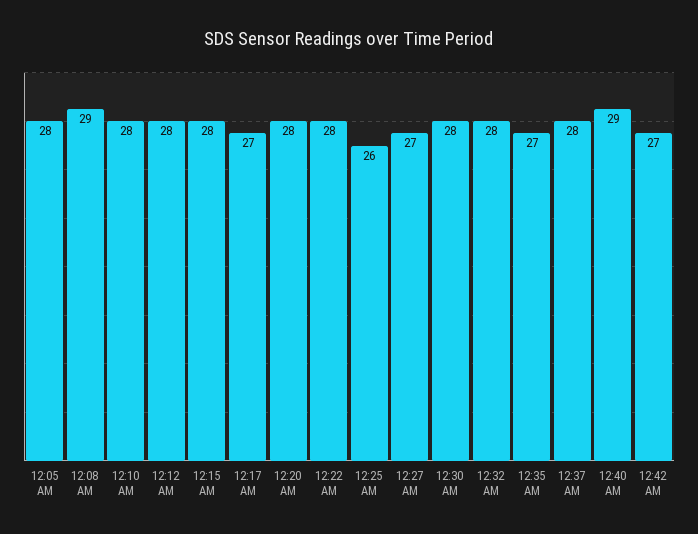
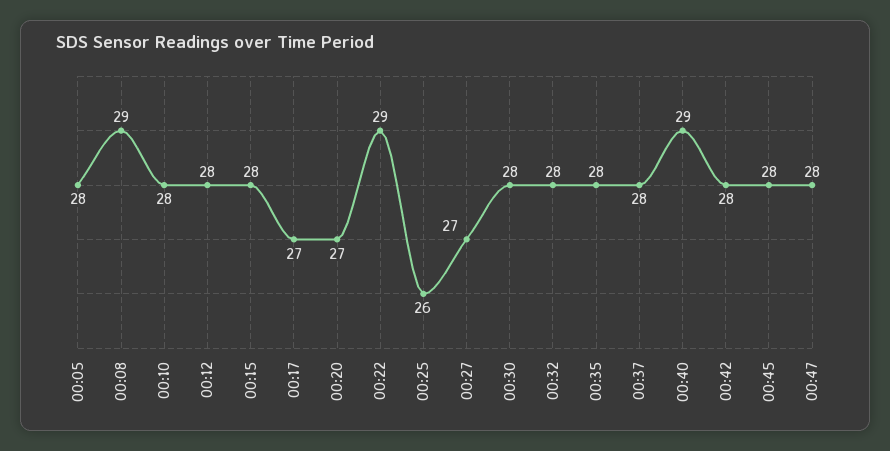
12:20 AM: 28 -> 27
12:22 AM: 28 -> 29
12:35 AM: 27 -> 28
12:42 AM: 27 -> 28
00:45: none -> 28
00:47: none -> 28

